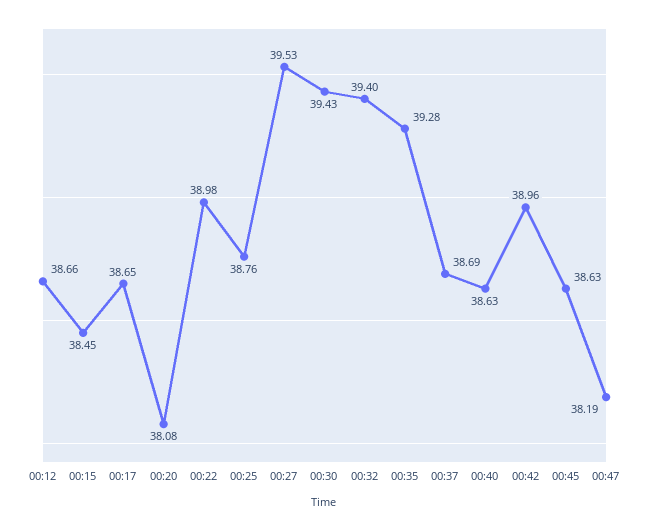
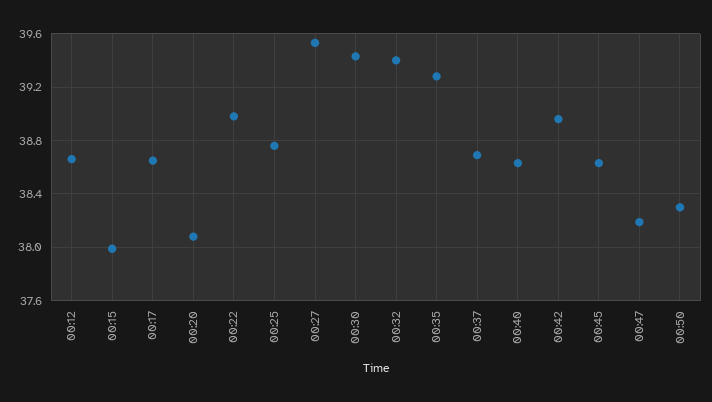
00:15: 38.45 -> 38
00:50: none -> 38.3

